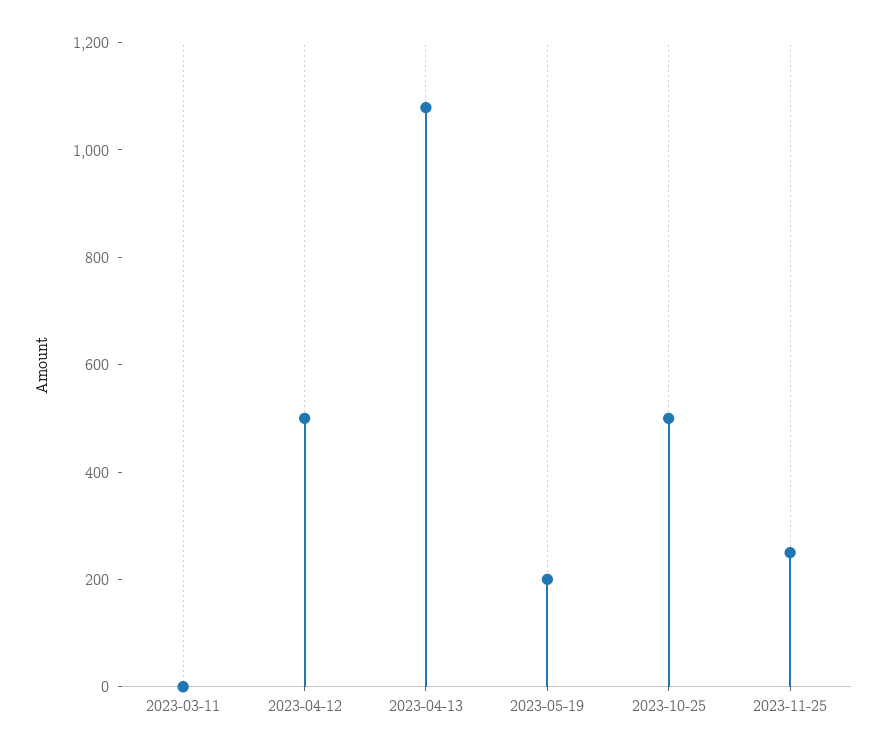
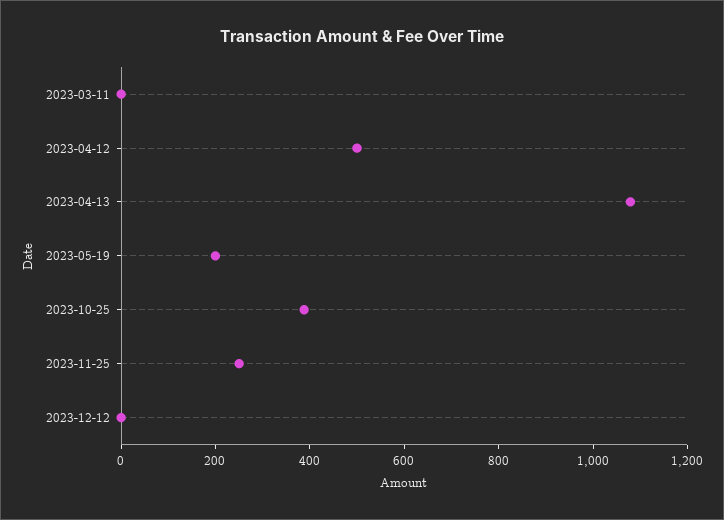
2023-10-25: 500 -> 400
2023-12-12: none -> 0

